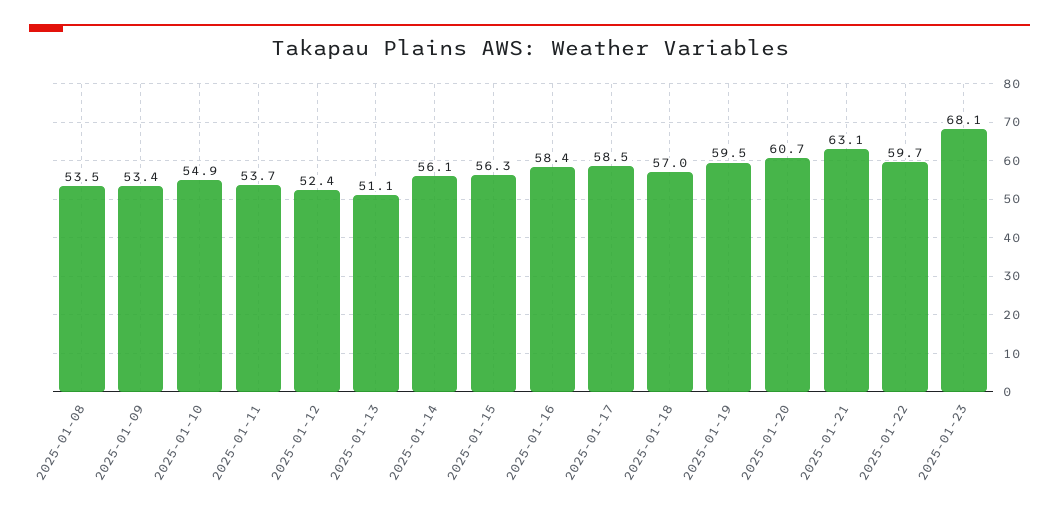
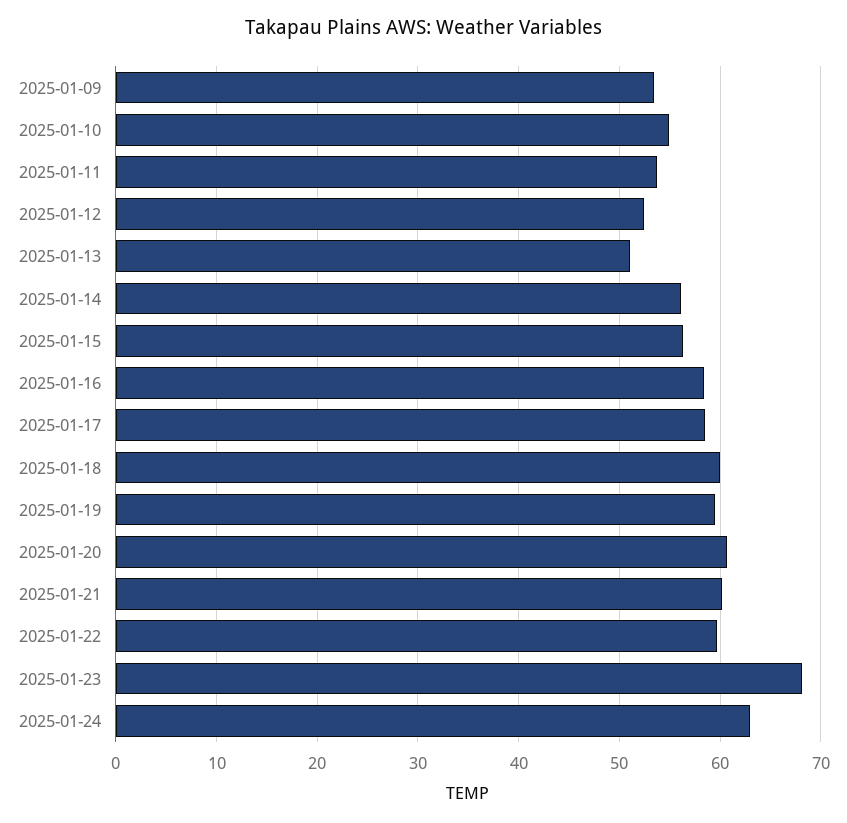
2025-01-08: 53.5 -> none
2025-01-18: 57 -> 60
2025-01-21: 63.1 -> 60
2025-01-24: none -> 63

